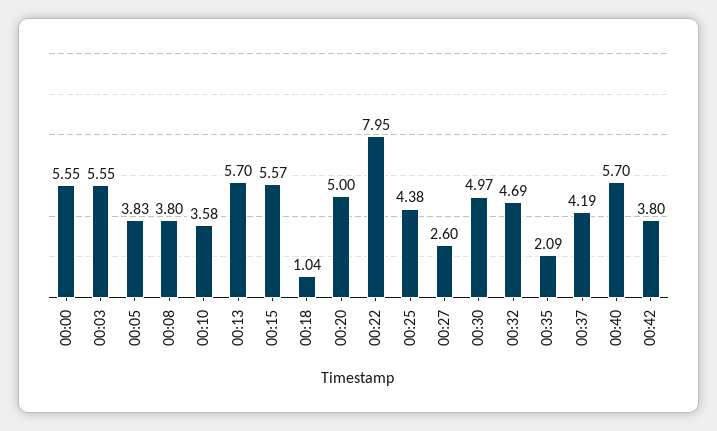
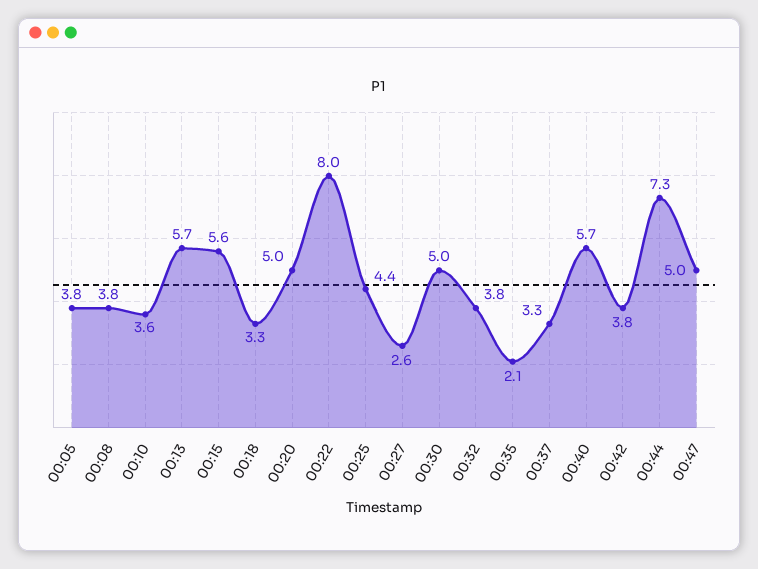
00:00: 5.55 -> none
00:03: 5.55 -> none
00:18: 1.04 -> 3.3
00:32: 4.69 -> 3.8
00:37: 4.19 -> 3.3
00:44: none -> 7.3
00:47: none -> 5

